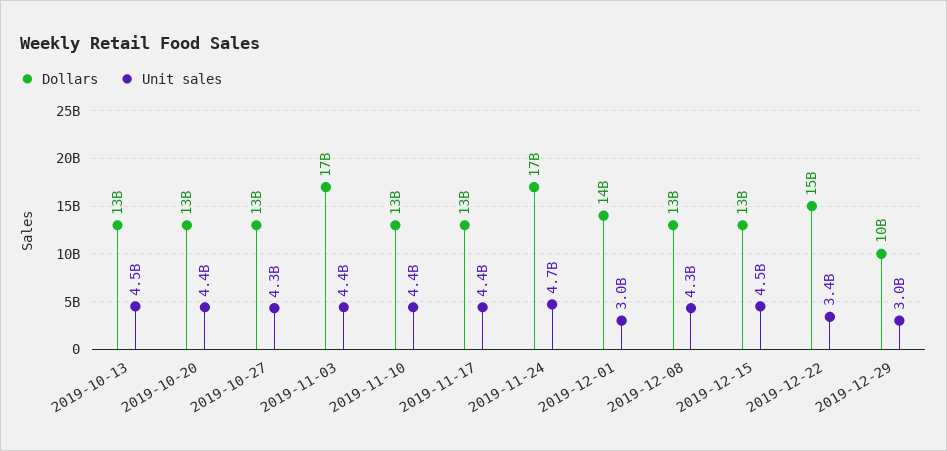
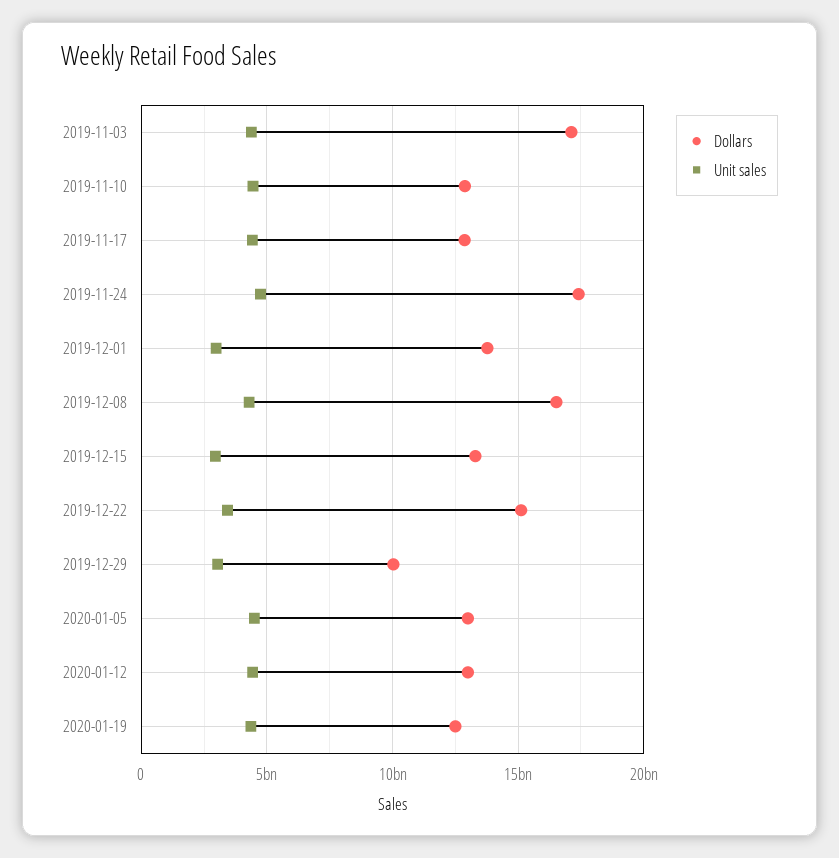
Dollars, 2019-10-13: 13000000000 -> none
Unit sales, 2019-10-13: 4500000000 -> none
Dollars, 2019-10-20: 13000000000 -> none
Unit sales, 2019-10-20: 4400000000 -> none
Dollars, 2019-10-27: 13000000000 -> none
Unit sales, 2019-10-27: 4300000000 -> none
Dollars, 2019-12-08: 13000000000 -> 16500000000
Unit sales, 2019-12-15: 4500000000 -> 3000000000
Dollars, 2020-01-05: none -> 13000000000
Unit sales, 2020-01-05: none -> 4500000000
Dollars, 2020-01-12: none -> 13000000000
Unit sales, 2020-01-12: none -> 4500000000
Dollars, 2020-01-19: none -> 12500000000
Unit sales, 2020-01-19: none -> 4500000000

